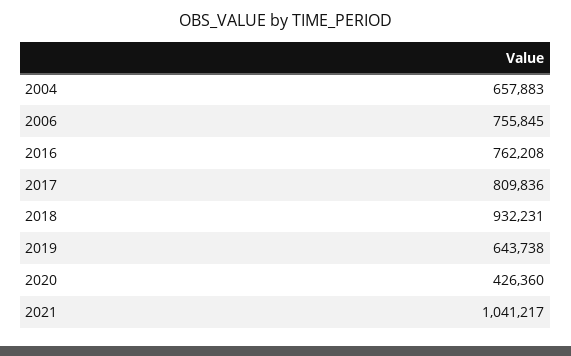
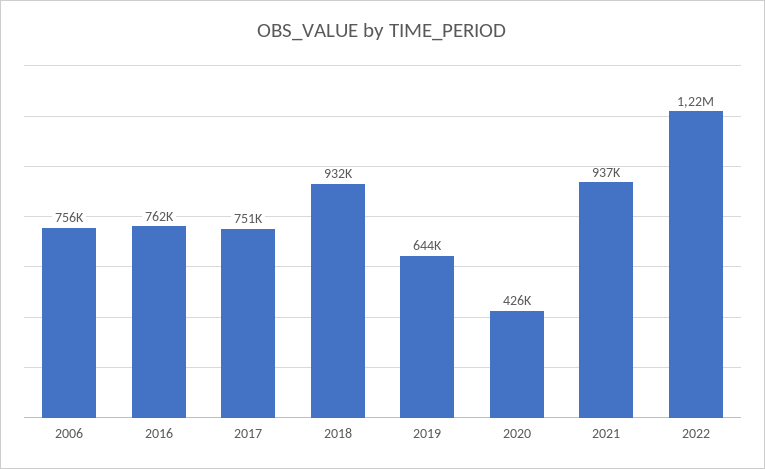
2004: 657883 -> none
2017: 809836 -> 751000
2021: 1041217 -> 937000
2022: none -> 1220000

